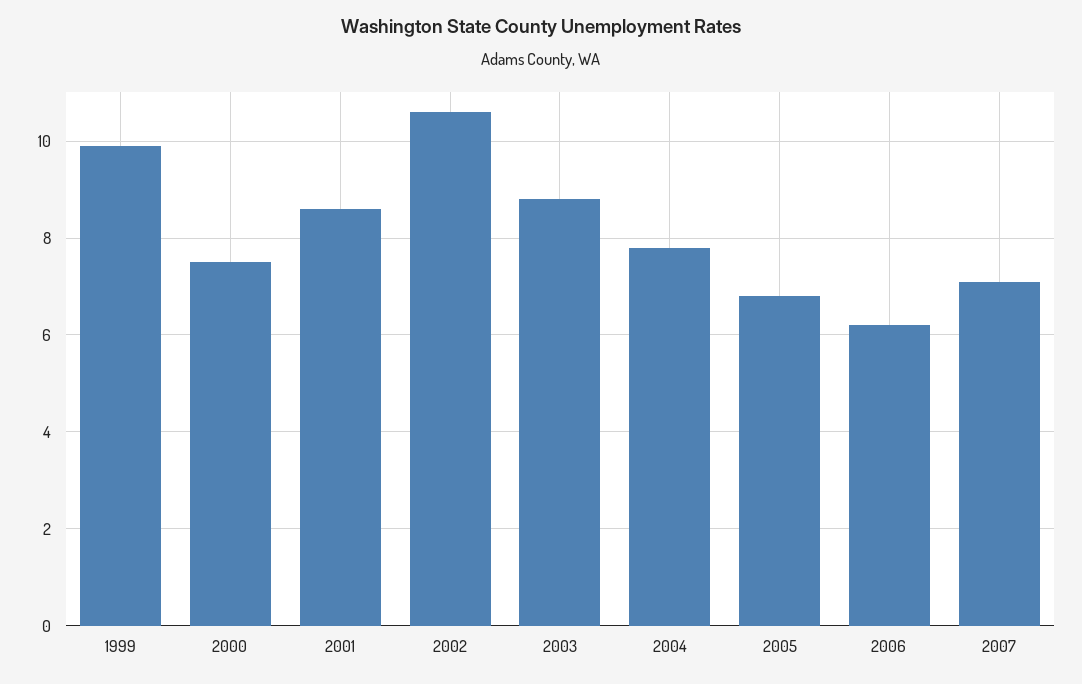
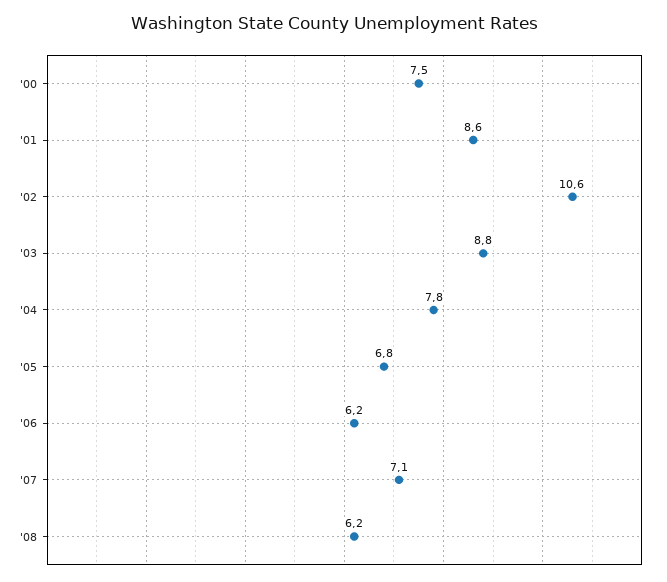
1999: 10 -> none
'08: none -> 6.2

